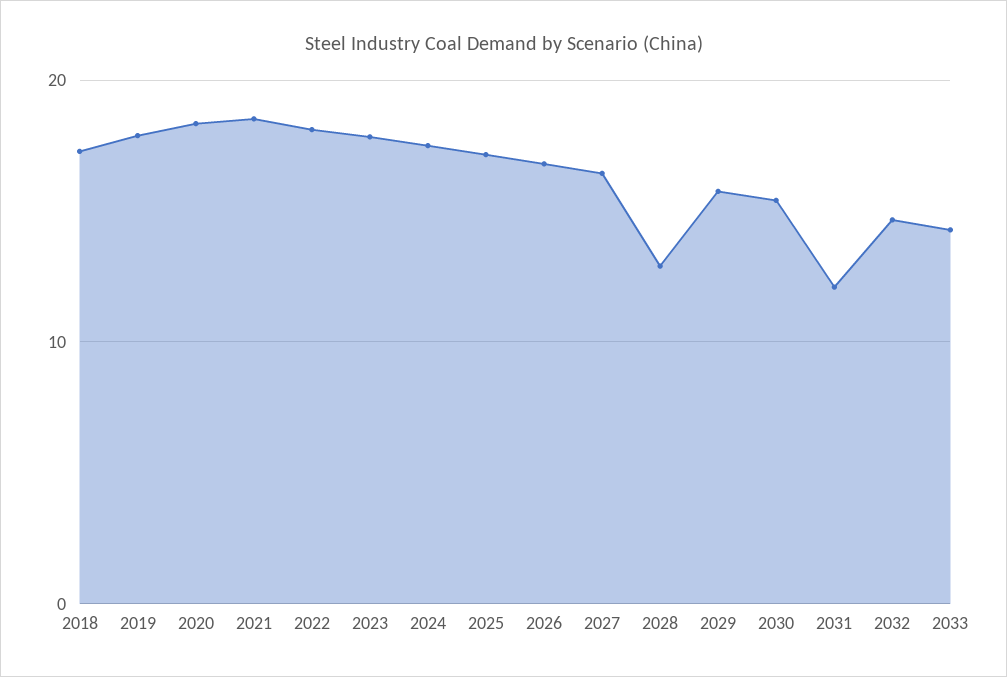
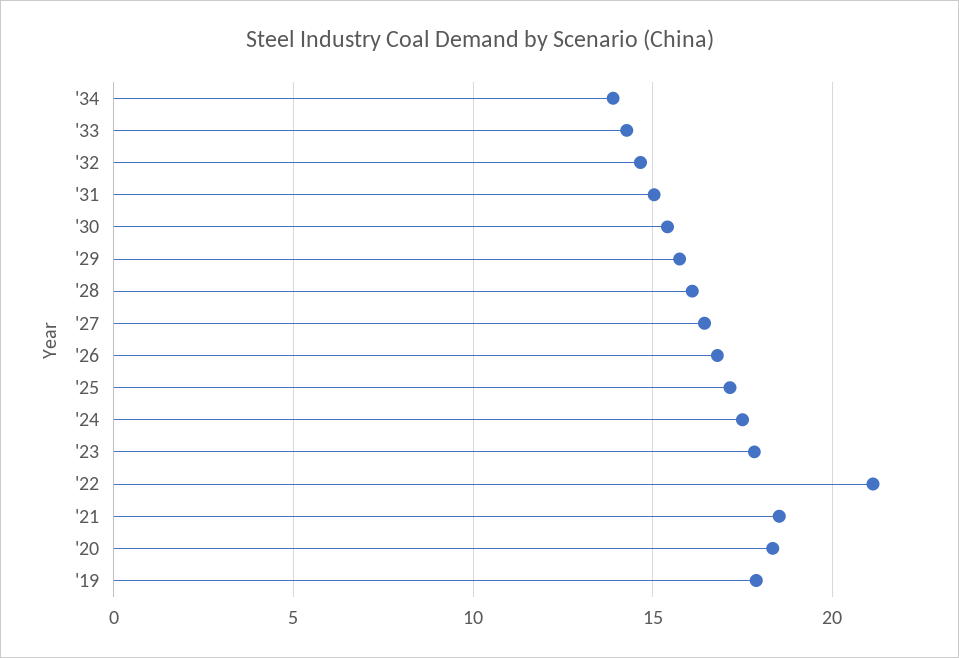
2018: 17 -> none
2022: 18 -> 21
2028: 13 -> 16
2031: 12 -> 15
'34: none -> 14

